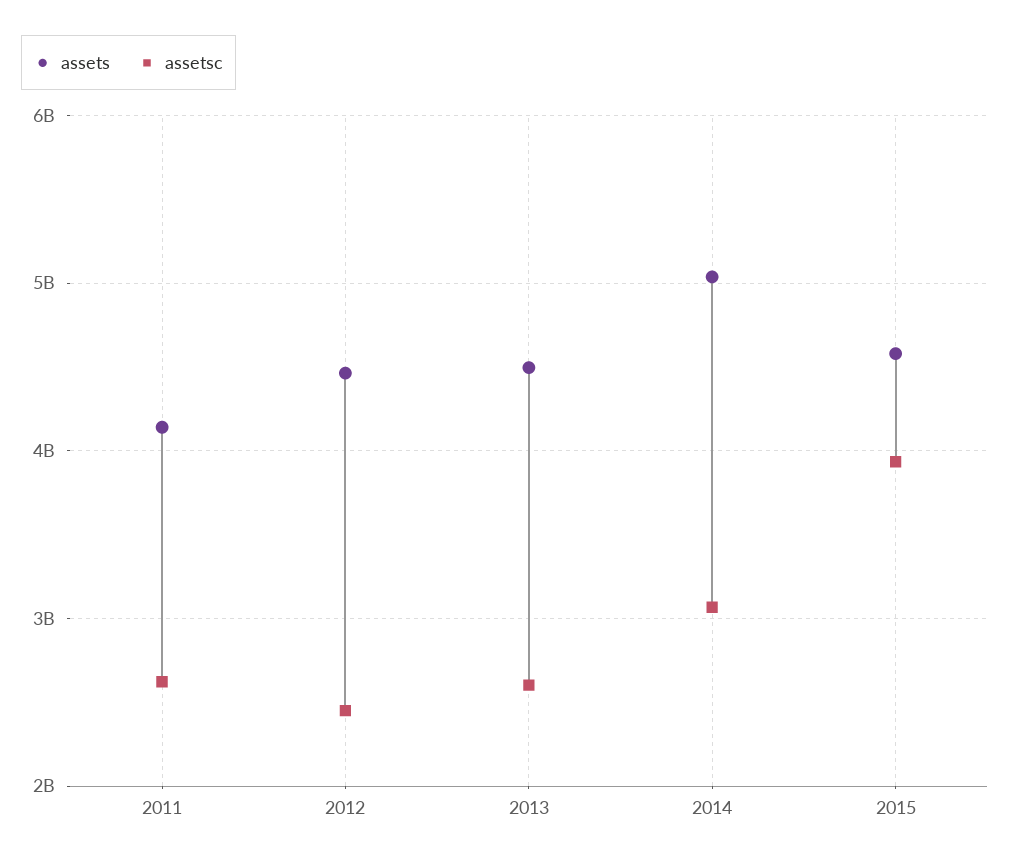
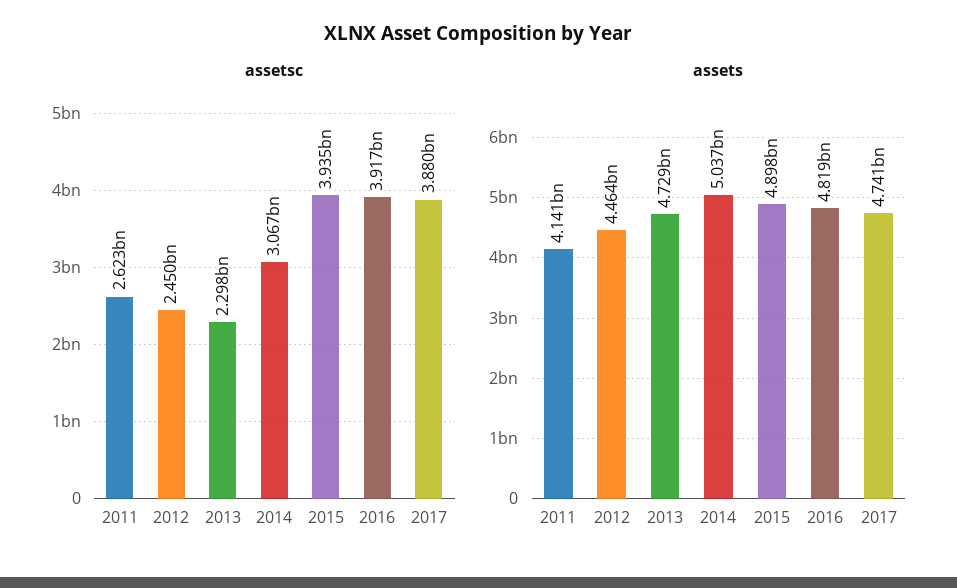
assets, 2013: 4500000000 -> 4729000000
assetsc, 2013: 2600000000 -> 2298000000
assets, 2015: 4600000000 -> 4898000000
assetsc, 2016: none -> 3917000000
assetsc, 2017: none -> 3880000000
assets, 2016: none -> 4819000000
assets, 2017: none -> 4741000000

